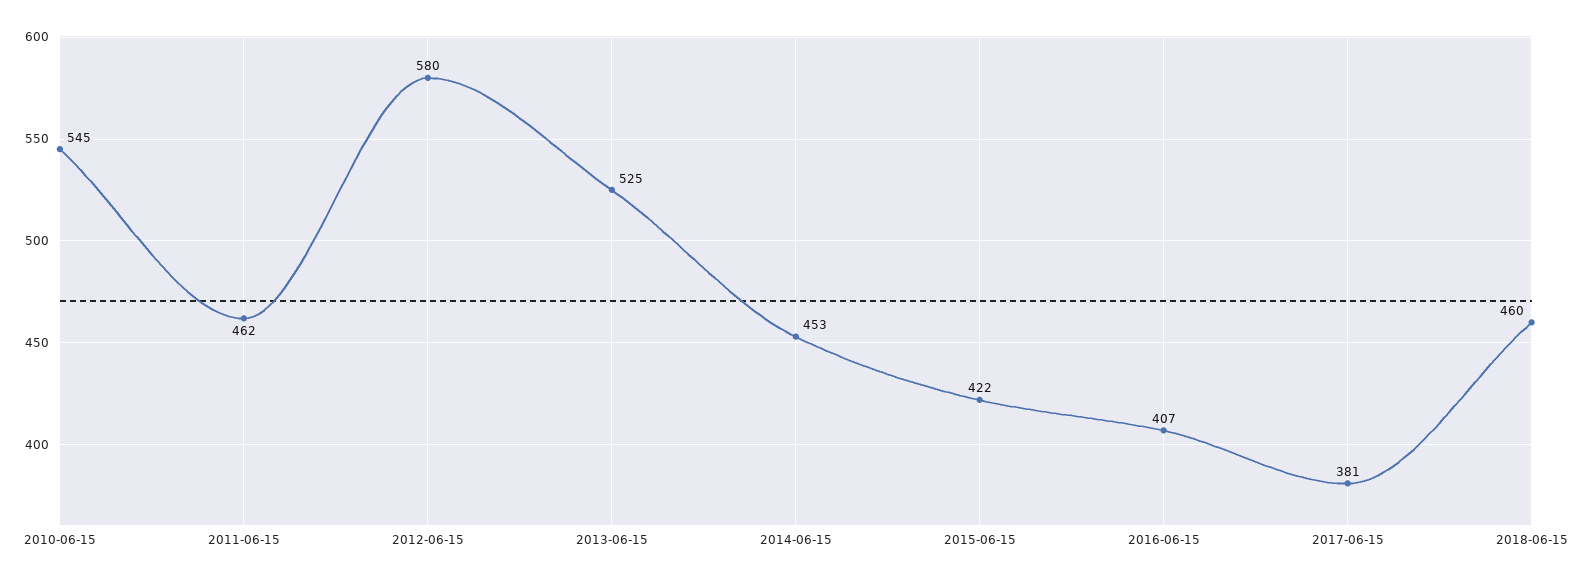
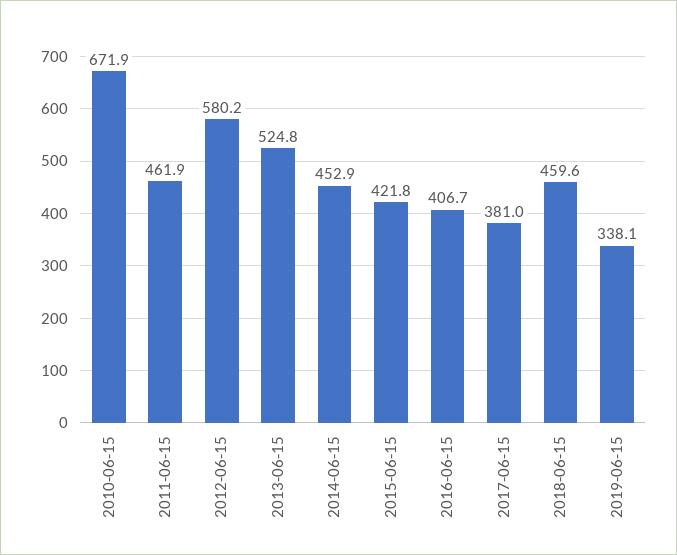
2010-06-15: 545 -> 671.9
2019-06-15: none -> 338.1

